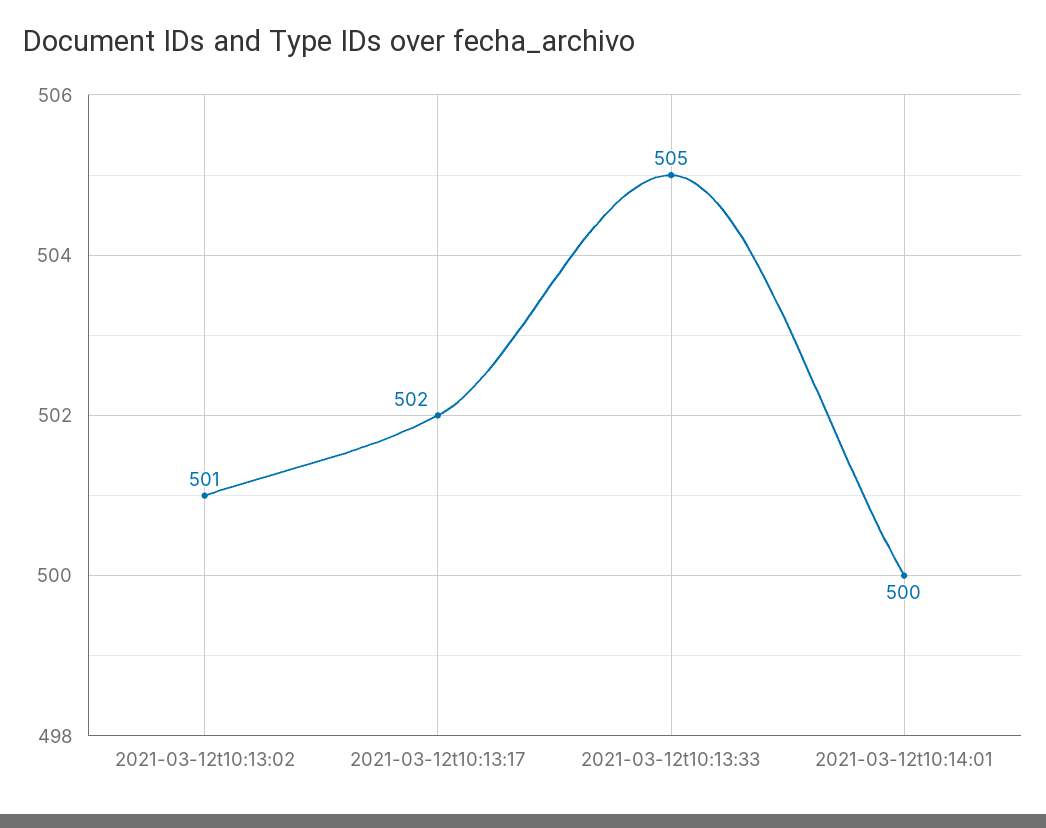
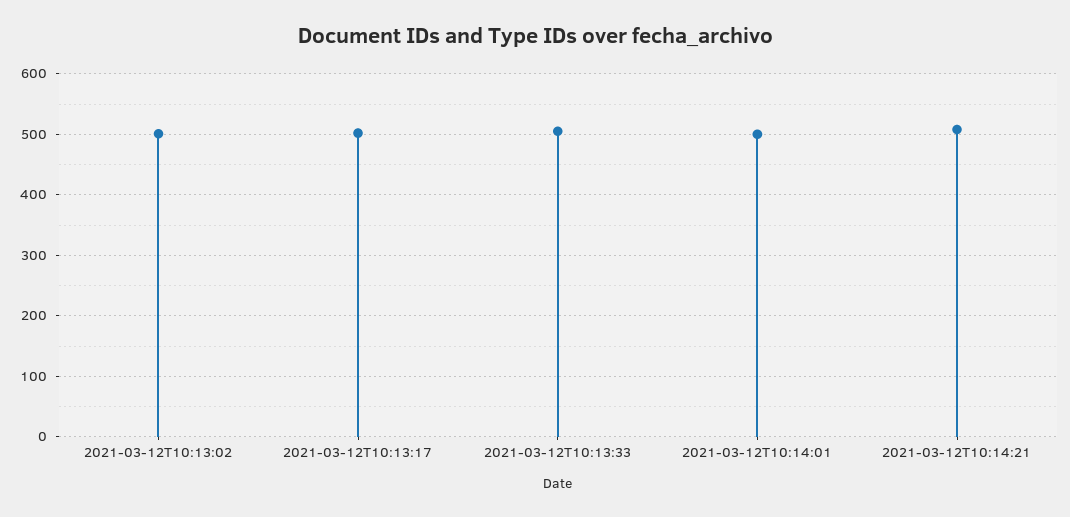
2021-03-12T10:14:21: none -> 510

